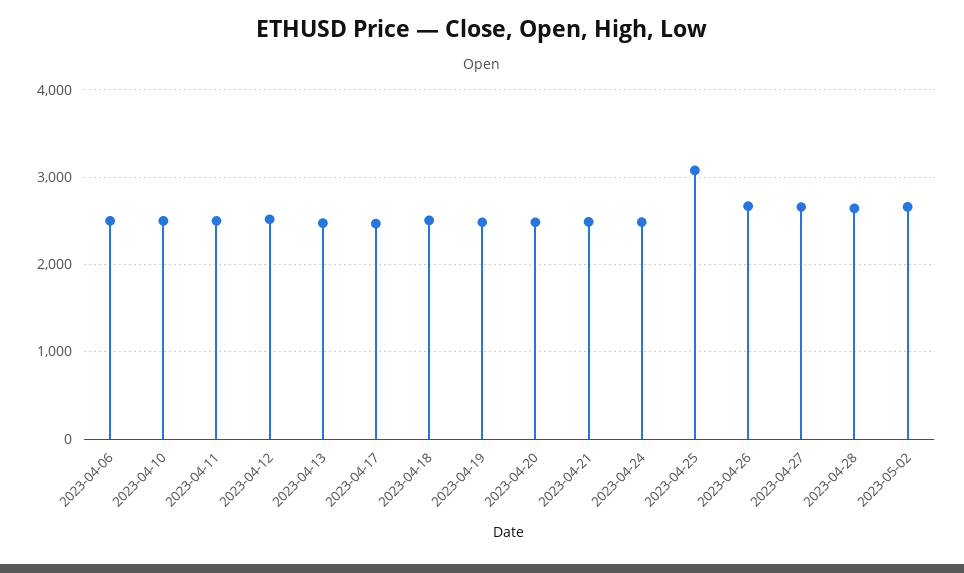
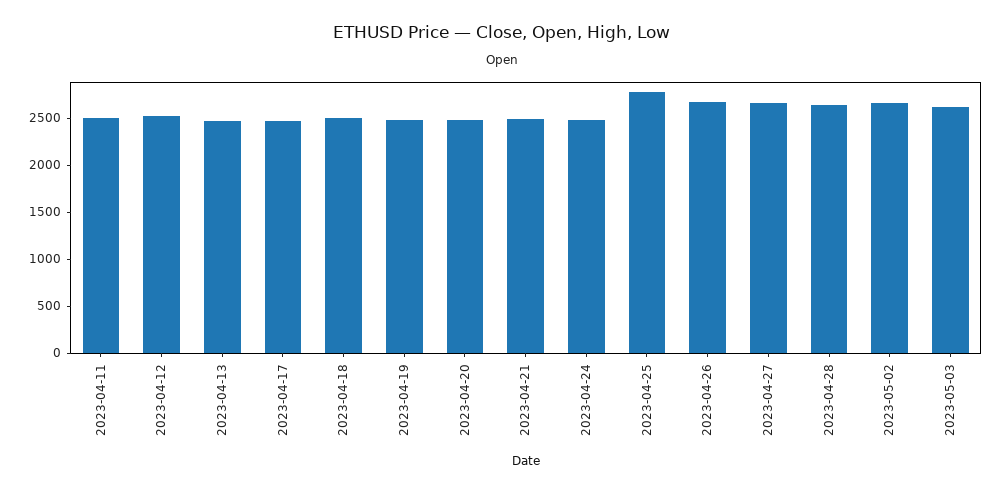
2023-04-06: 2500 -> none
2023-04-10: 2500 -> none
2023-04-25: 3100 -> 2800
2023-05-03: none -> 2600

